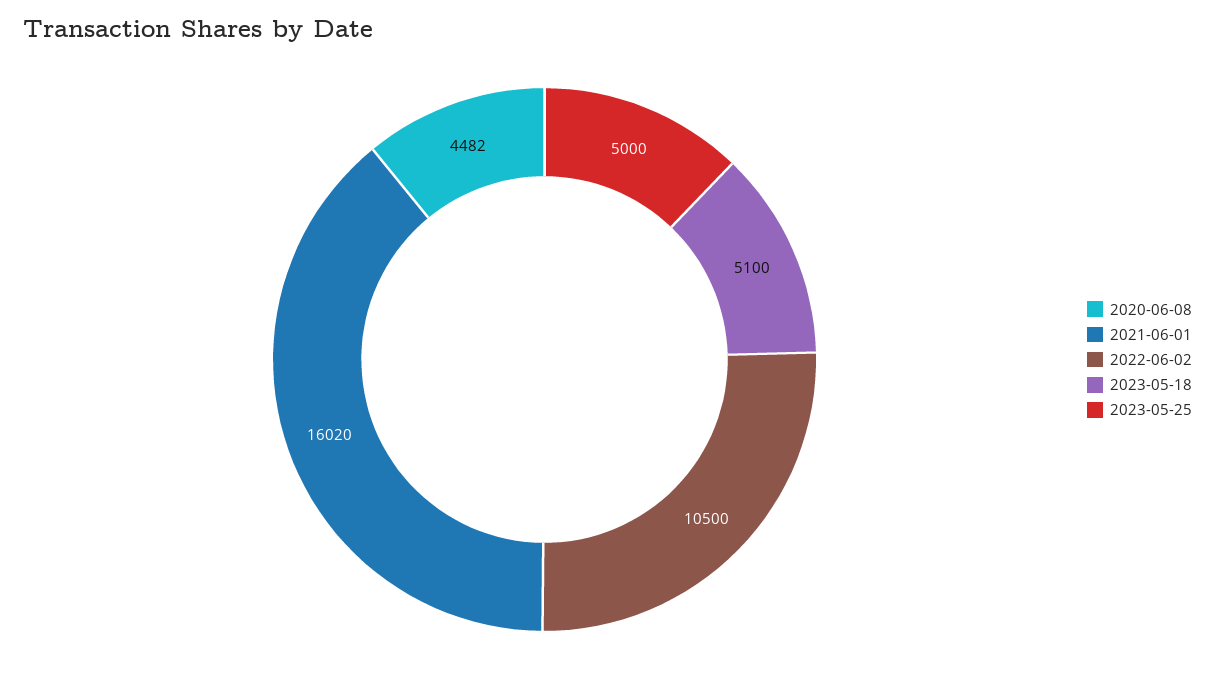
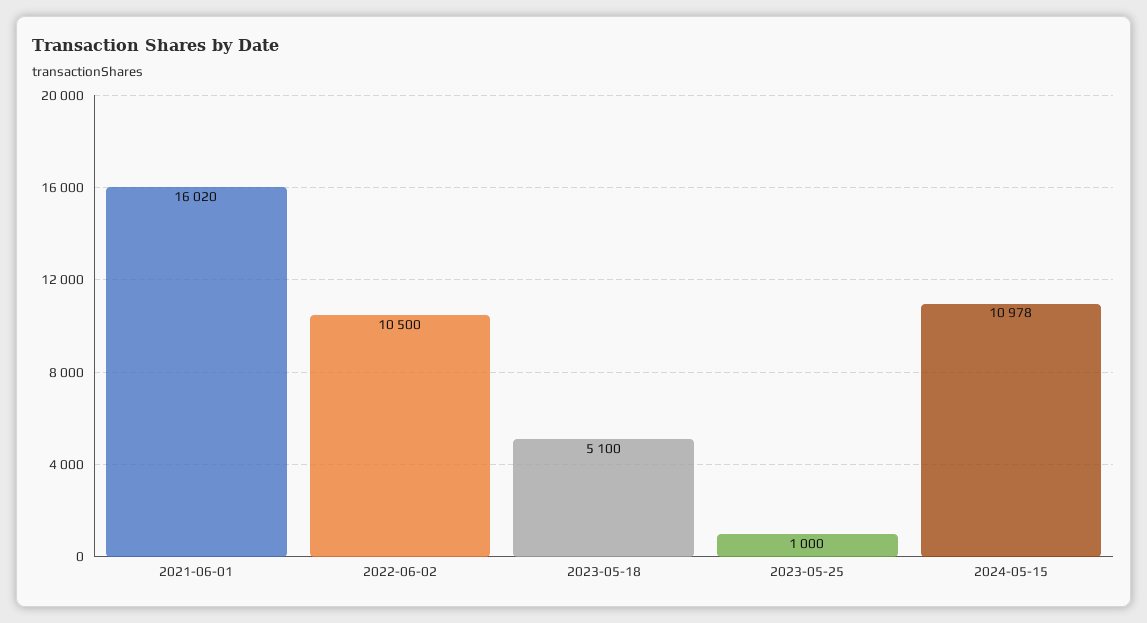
2020-06-08: 4482 -> none
2023-05-25: 5000 -> 1000
2024-05-15: none -> 10978

